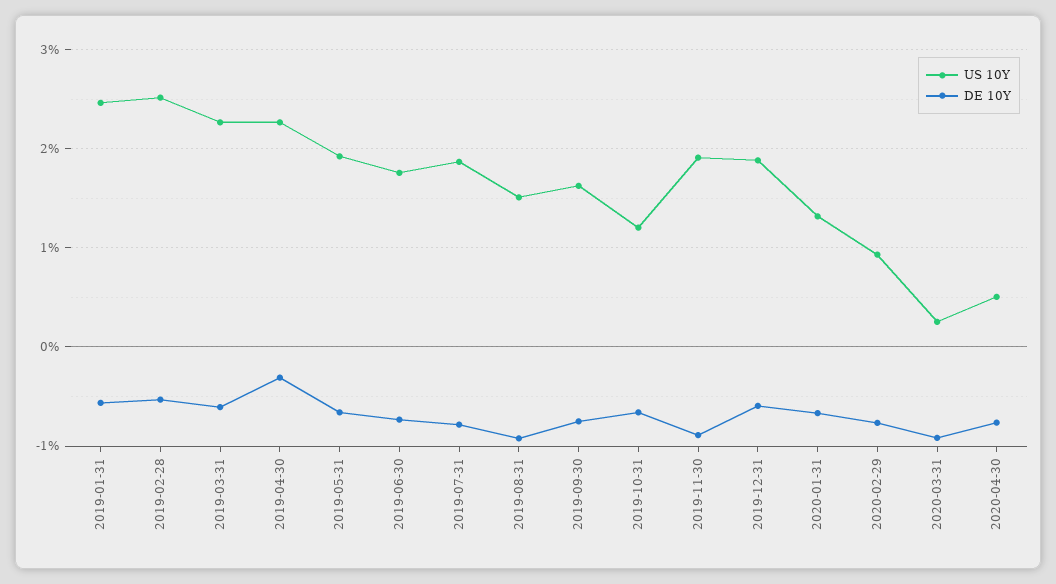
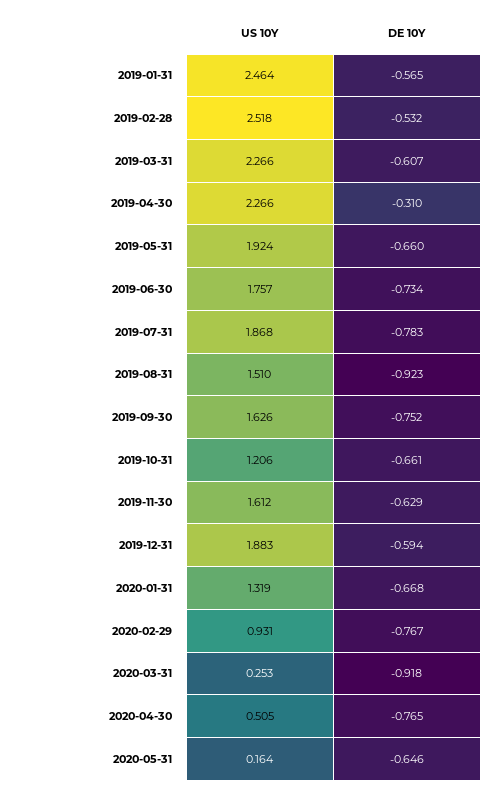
US 10Y, 2019-11-30: 1.9 -> 1.612
DE 10Y, 2019-11-30: -0.9 -> -0.629
US 10Y, 2020-05-31: none -> 0.164
DE 10Y, 2020-05-31: none -> -0.646

